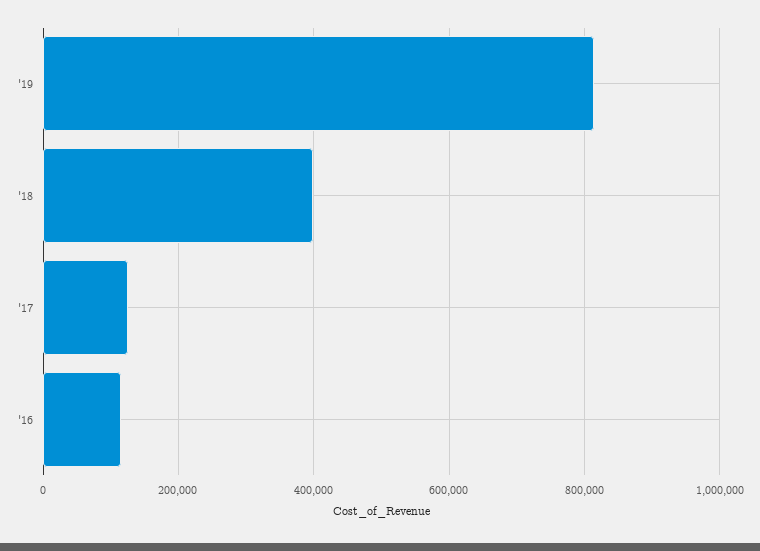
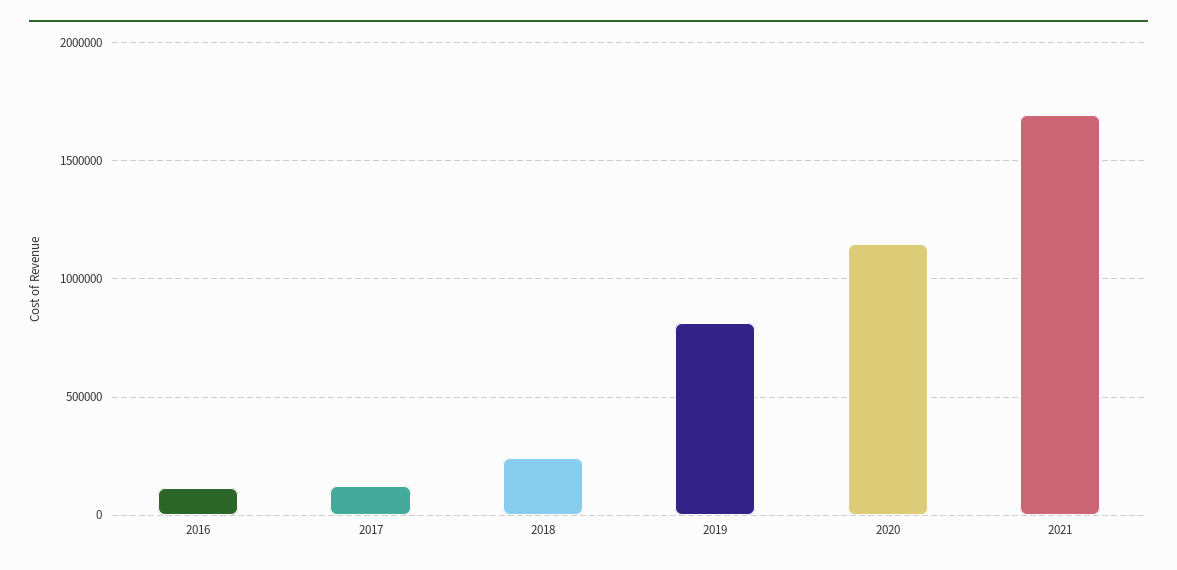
'18: 400000 -> 250000
2020: none -> 1150000
2021: none -> 1700000

